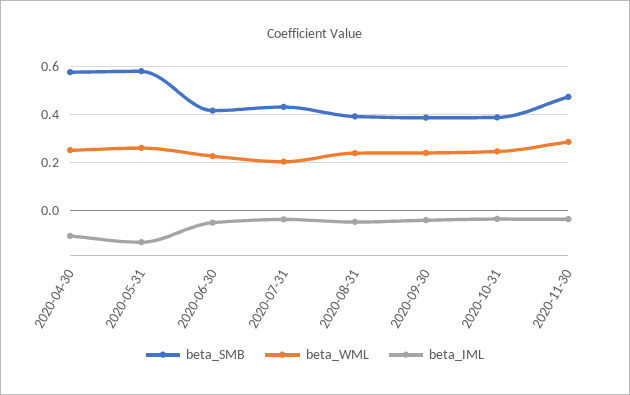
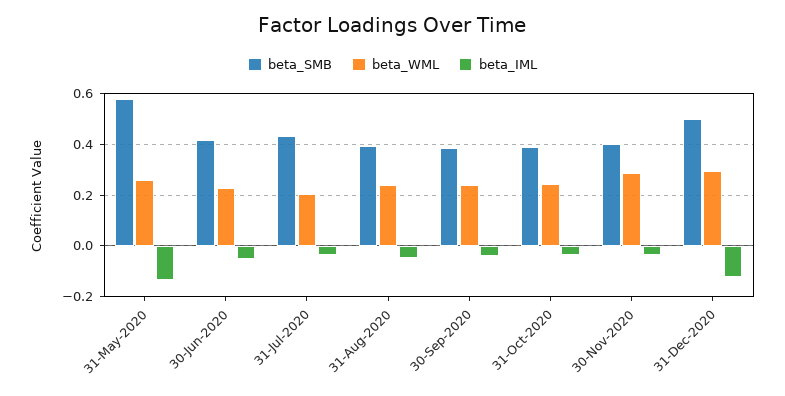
beta_SMB, 2020-04-30: 0.575 -> none
beta_WML, 2020-04-30: 0.25 -> none
beta_IML, 2020-04-30: -0.1 -> none
beta_SMB, 2020-11-30: 0.475 -> 0.4
beta_SMB, 31-Dec-2020: none -> 0.5
beta_WML, 31-Dec-2020: none -> 0.3
beta_IML, 31-Dec-2020: none -> -0.125

